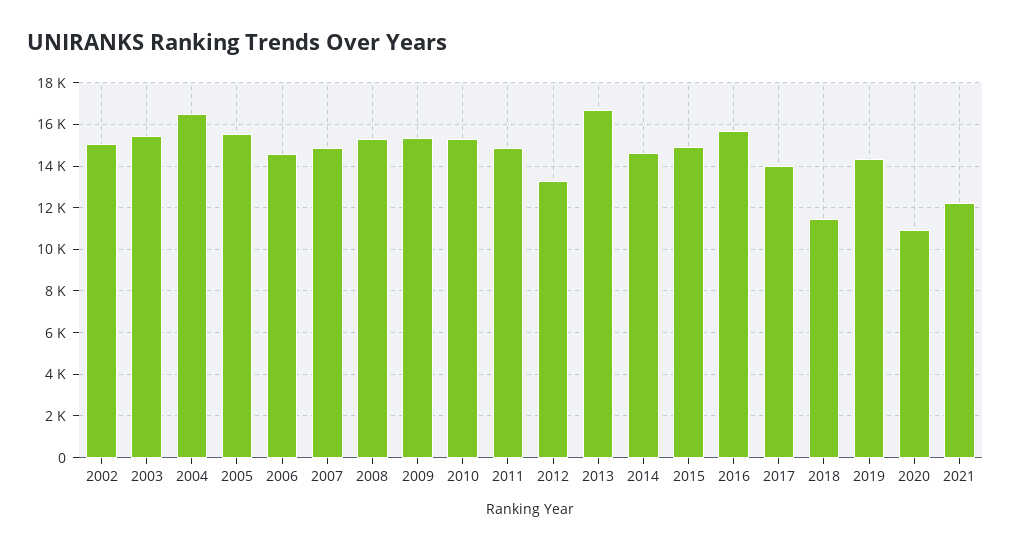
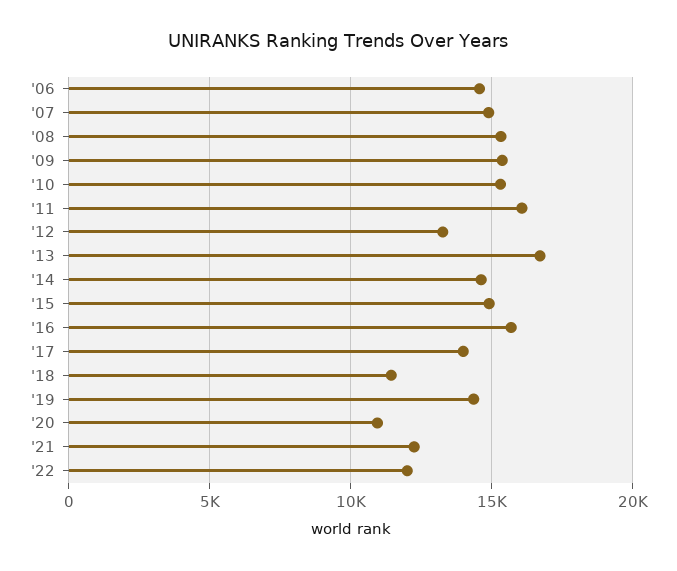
2002: 15000 -> none
2003: 15500 -> none
2004: 16500 -> none
2005: 15500 -> none
2011: 15000 -> 16000
'22: none -> 12000

